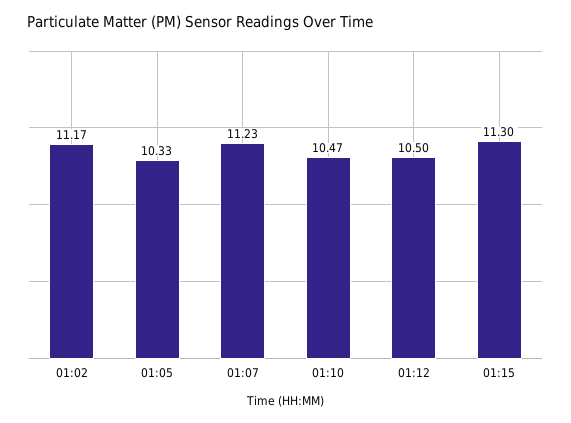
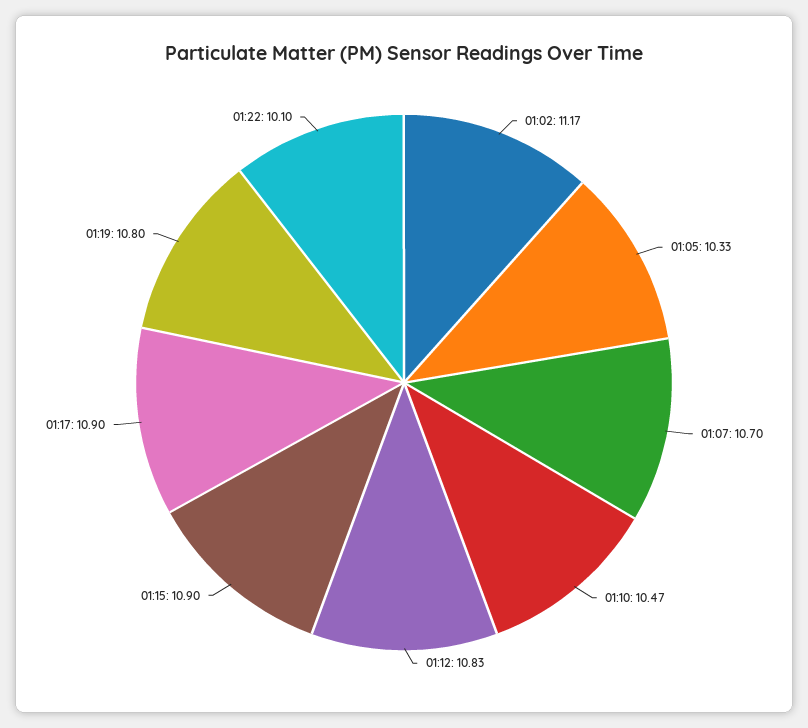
01:07: 11.23 -> 10.7
01:12: 10.5 -> 10.83
01:15: 11.3 -> 10.9
01:17: none -> 10.9
01:19: none -> 10.8
01:22: none -> 10.1

